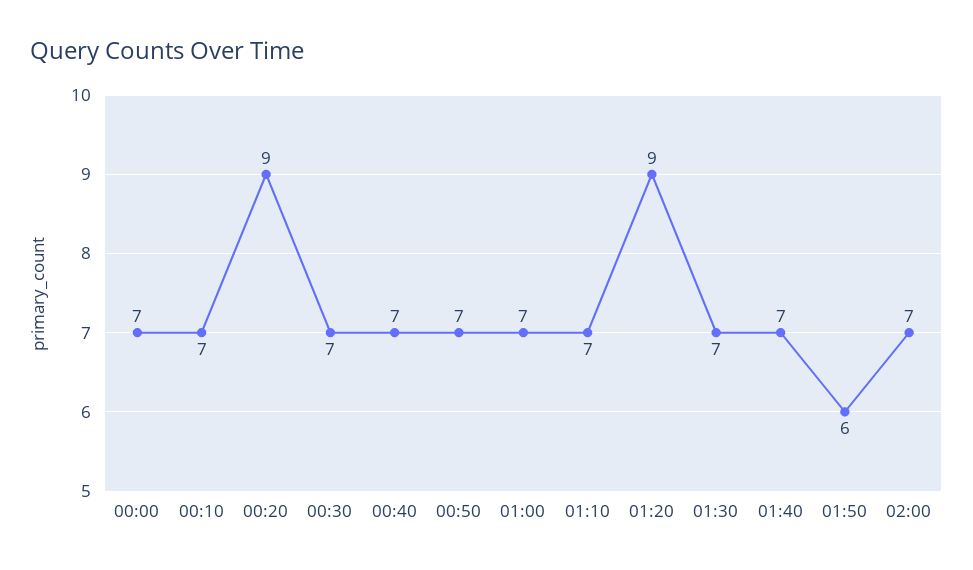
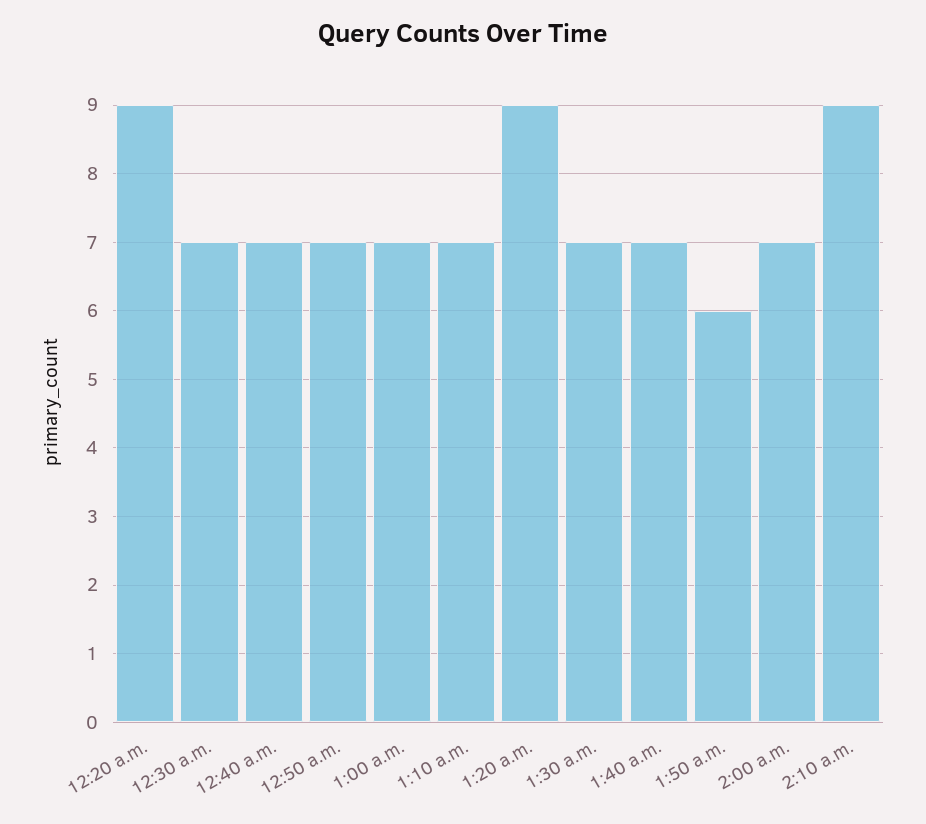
00:00: 7 -> none
00:10: 7 -> none
2:10 a.m.: none -> 9

